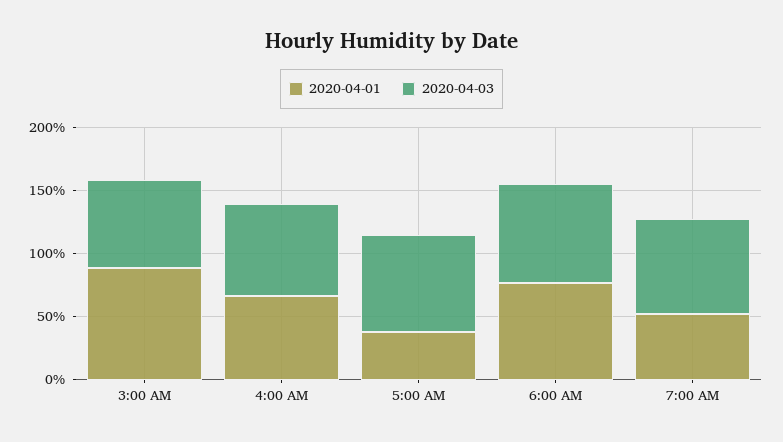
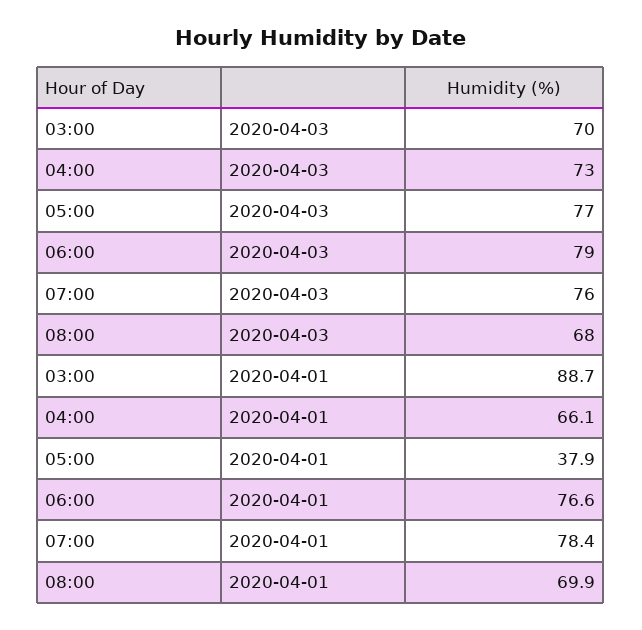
2020-04-01, 7:00 AM: 50 -> 78.4
2020-04-03, 08:00: none -> 68
2020-04-01, 08:00: none -> 69.9

